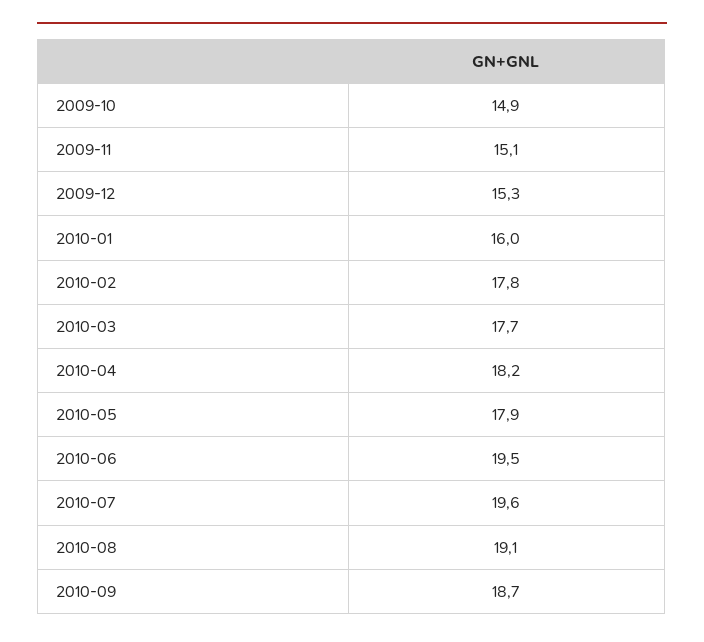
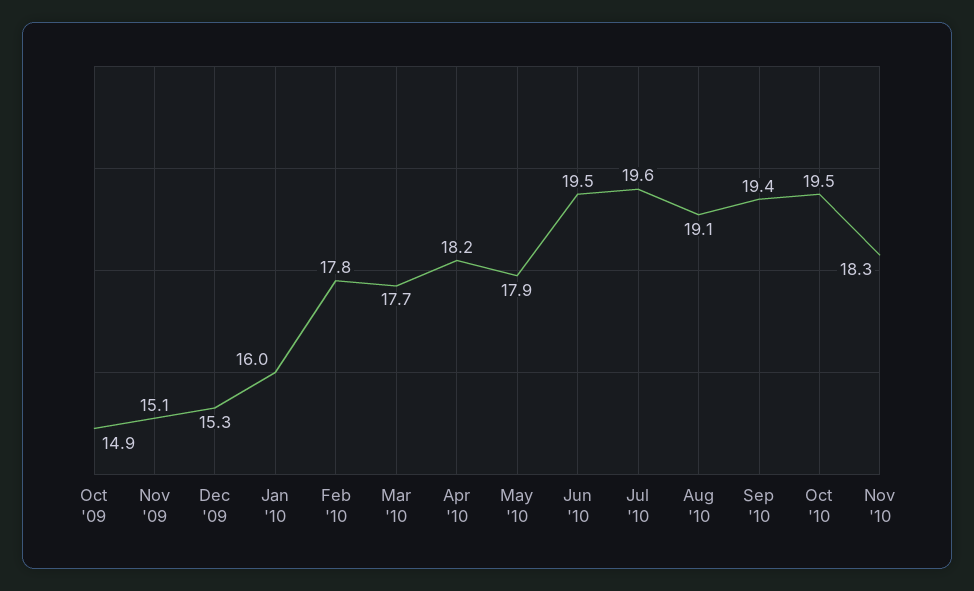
2010-09: 18.7 -> 19.4
Oct '10: none -> 19.5
Nov '10: none -> 18.3

